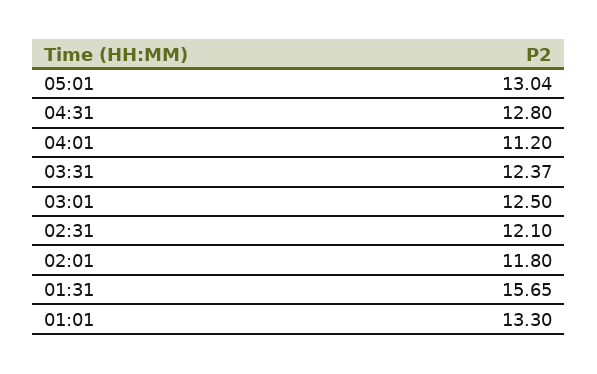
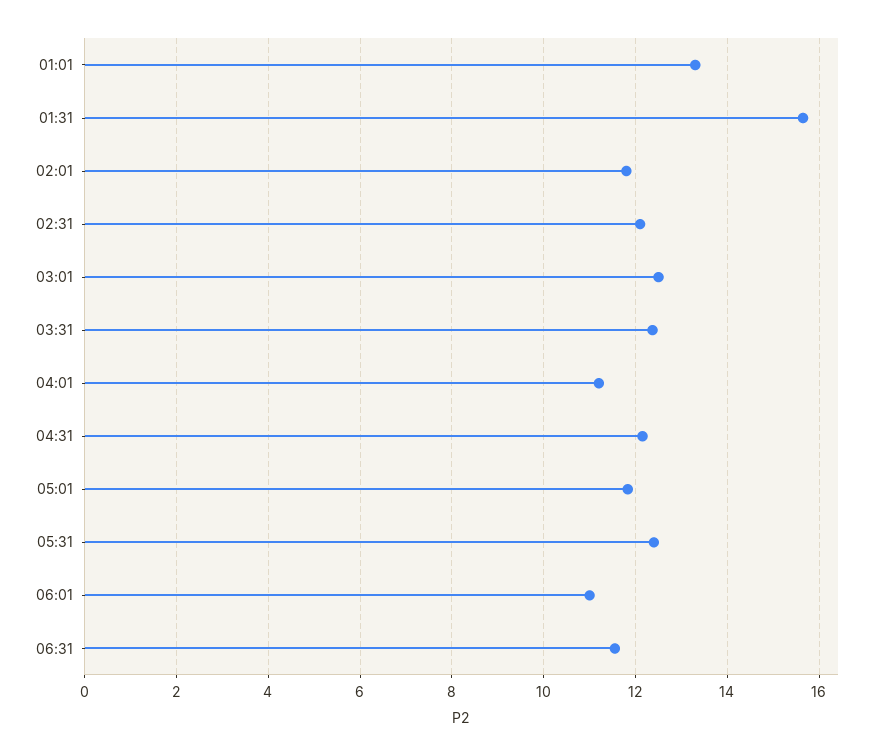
05:01: 13.04 -> 11.8
04:31: 12.8 -> 12.2
05:31: none -> 12.4
06:01: none -> 11
06:31: none -> 11.6

